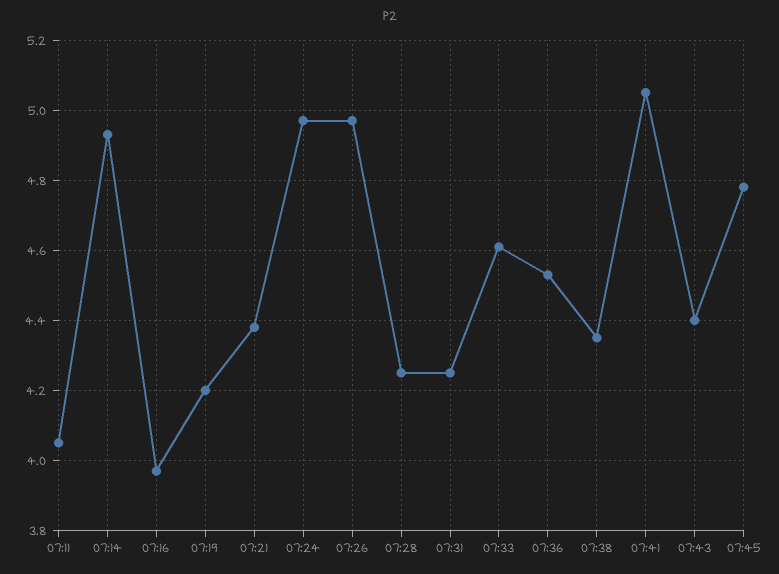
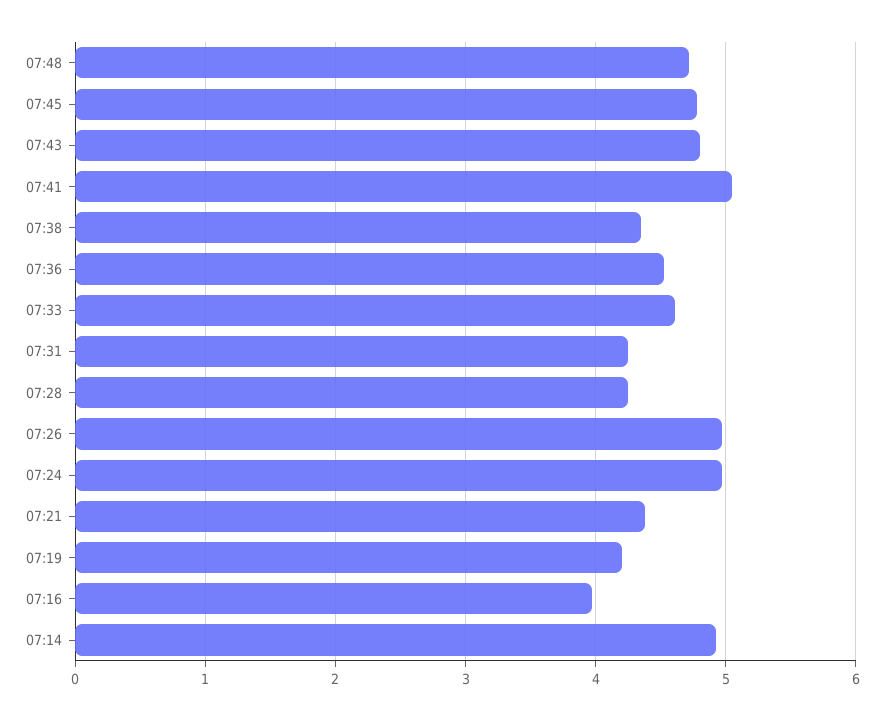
07:11: 4.05 -> none
07:43: 4.4 -> 4.8
07:48: none -> 4.7

